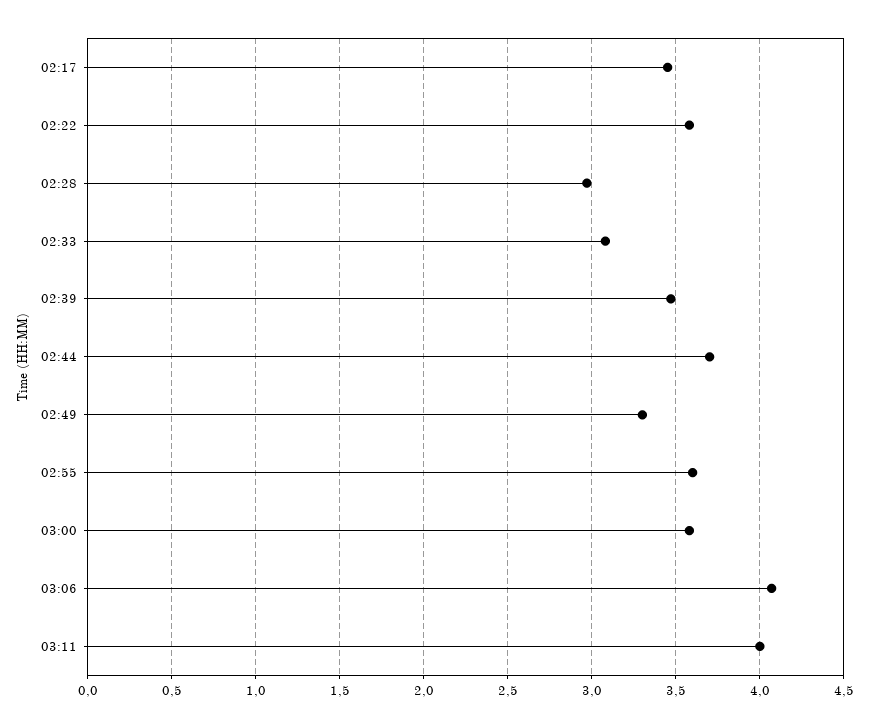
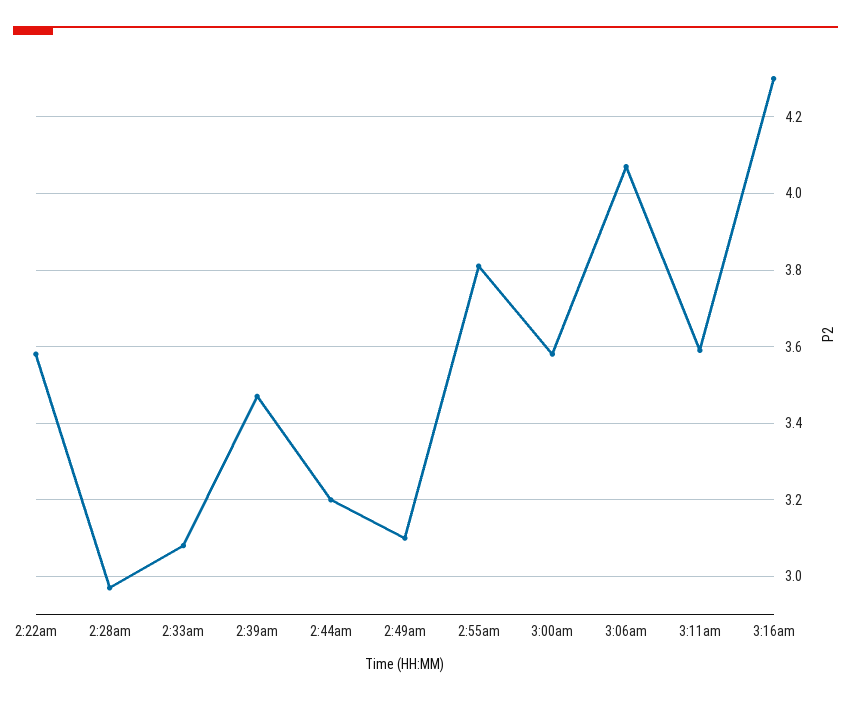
02:17: 3.45 -> none
02:44: 3.7 -> 3.2
02:49: 3.3 -> 3.1
02:55: 3.6 -> 3.8
03:11: 4 -> 3.6
3:16am: none -> 4.3

